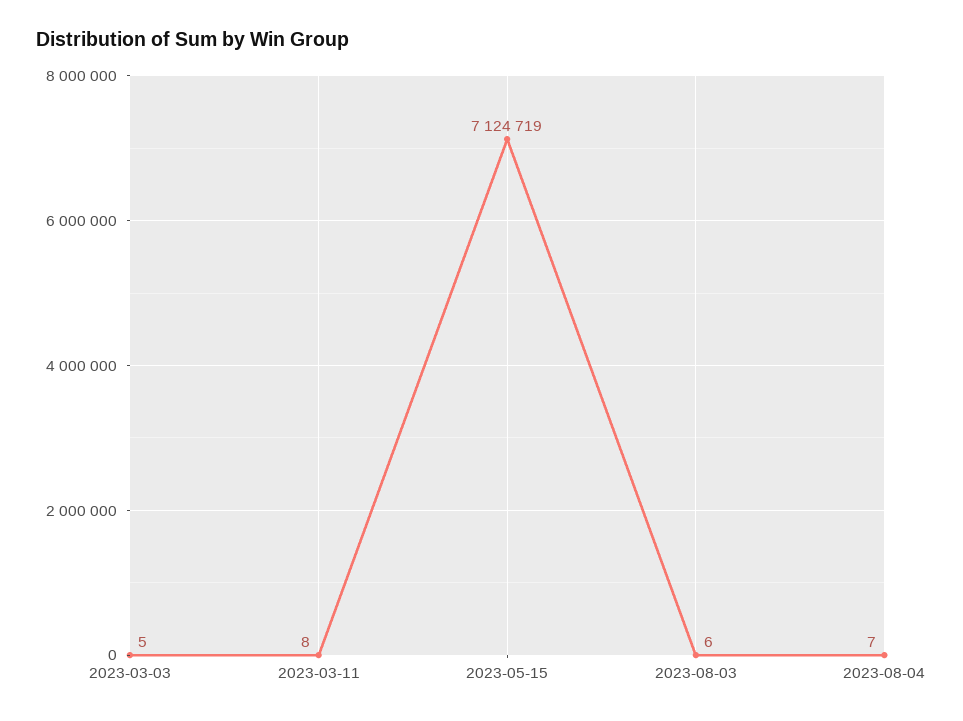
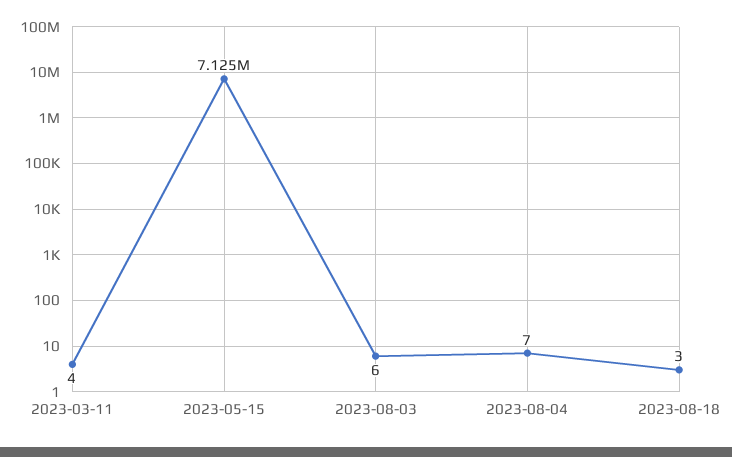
2023-03-03: 5 -> none
2023-03-11: 8 -> 4
2023-08-18: none -> 3

